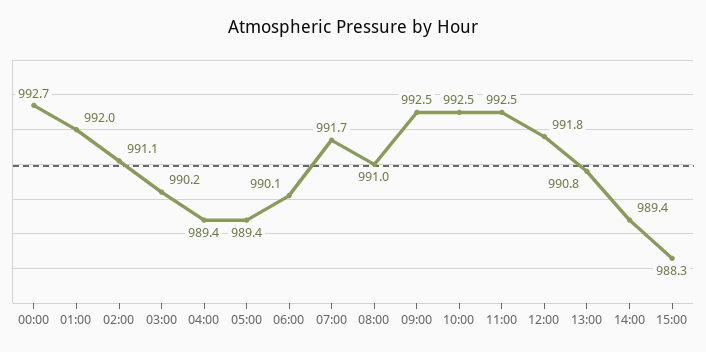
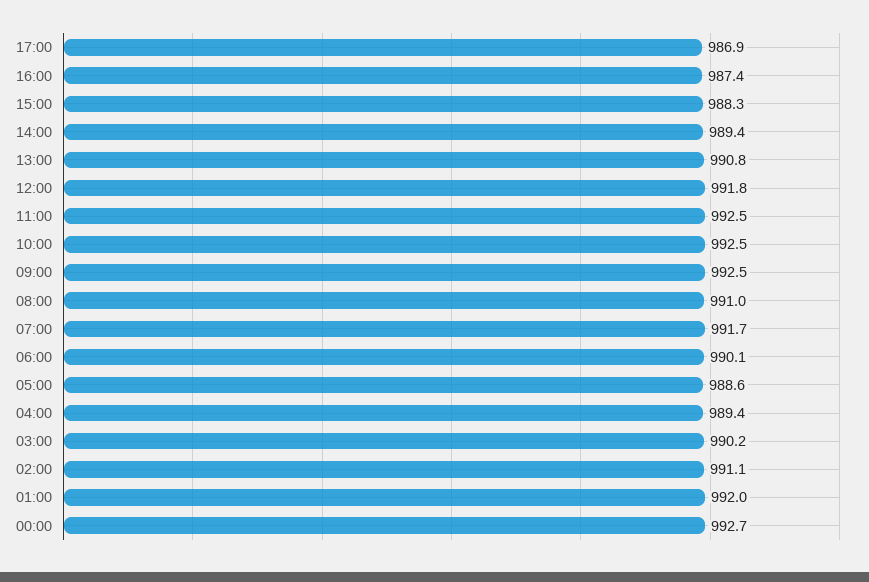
05:00: 989.4 -> 988.6
17:00: none -> 986.9
16:00: none -> 987.4

